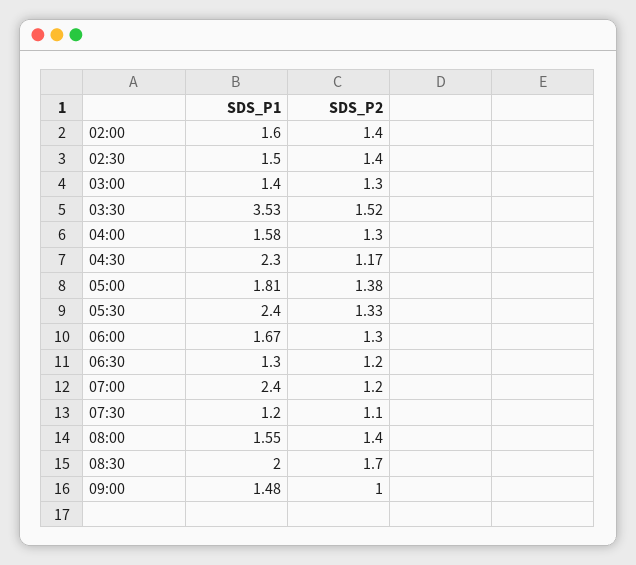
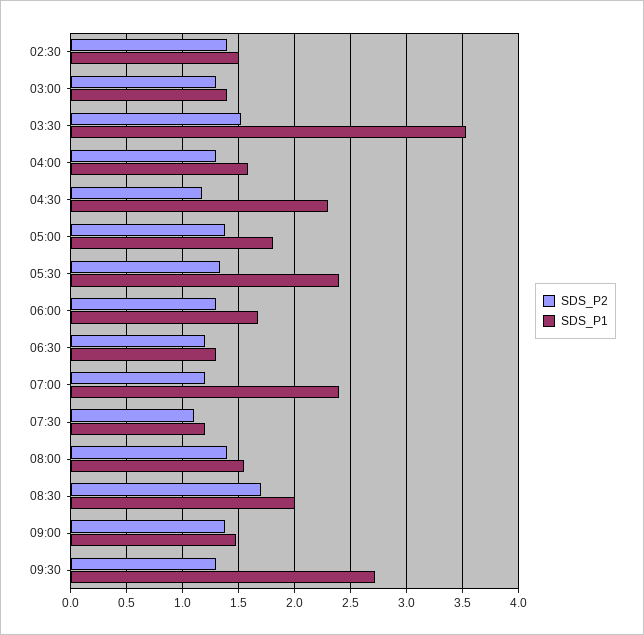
SDS_P1, 02:00: 1.6 -> none
SDS_P2, 02:00: 1.4 -> none
SDS_P2, 09:00: 1 -> 1.4
SDS_P2, 09:30: none -> 1.3
SDS_P1, 09:30: none -> 2.7

